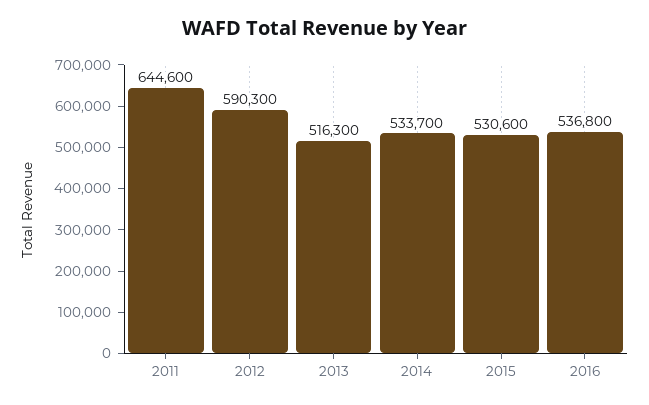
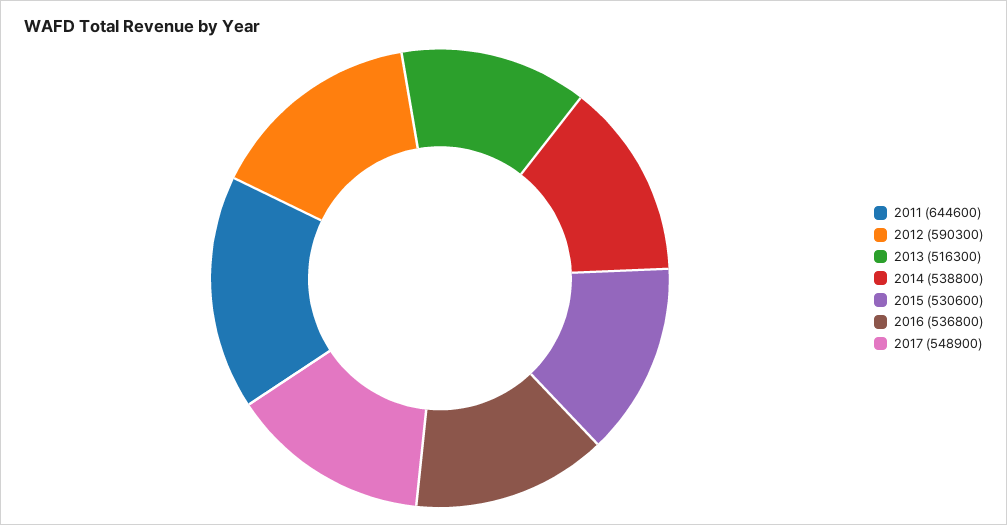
2014: 533700 -> 538800
2017: none -> 548900

